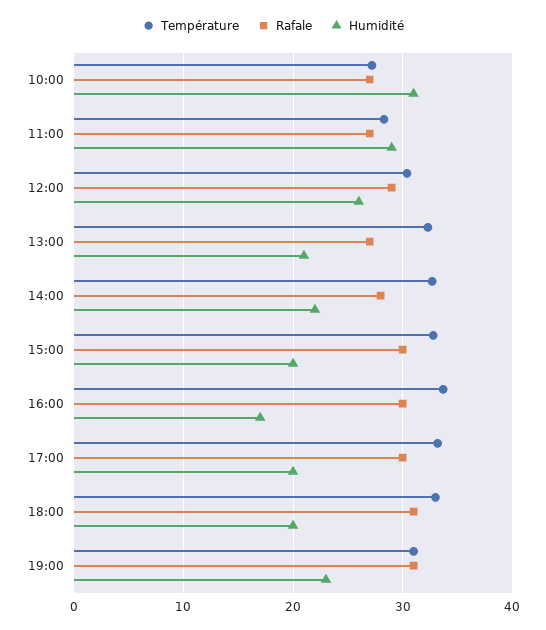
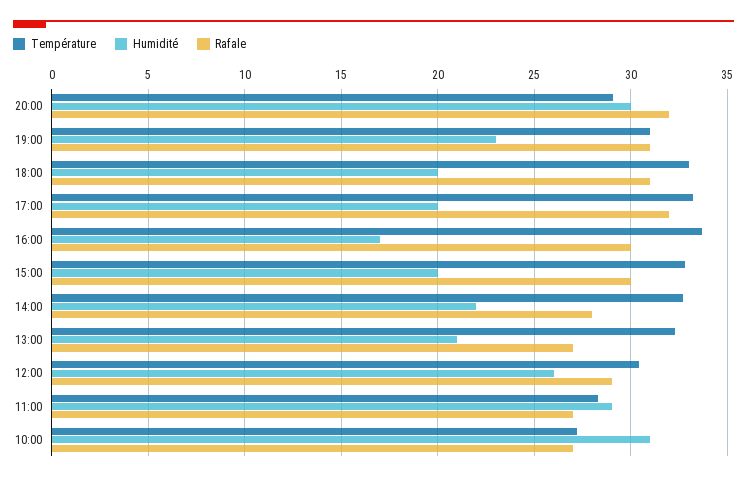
Rafale, 17:00: 30 -> 32
Température, 20:00: none -> 29
Humidité, 20:00: none -> 30
Rafale, 20:00: none -> 32

